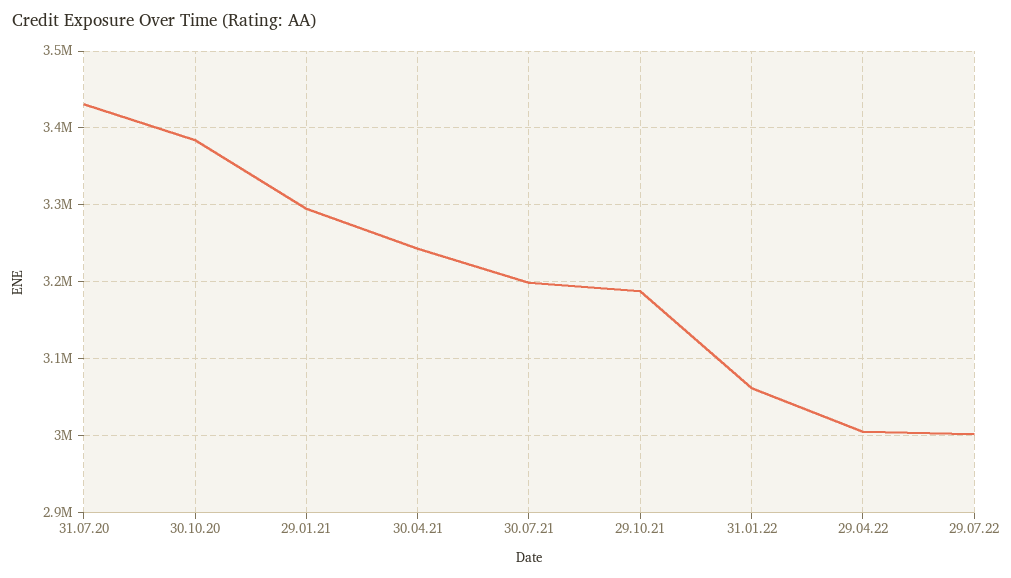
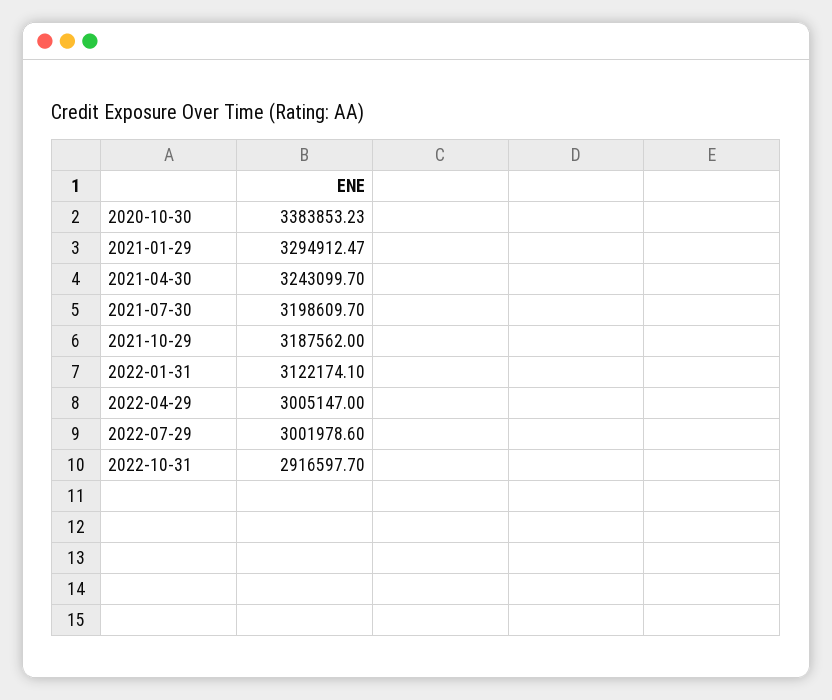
31.07.20: 3430000 -> none
31.01.22: 3060000 -> 3122174.1
2022-10-31: none -> 2916597.7

